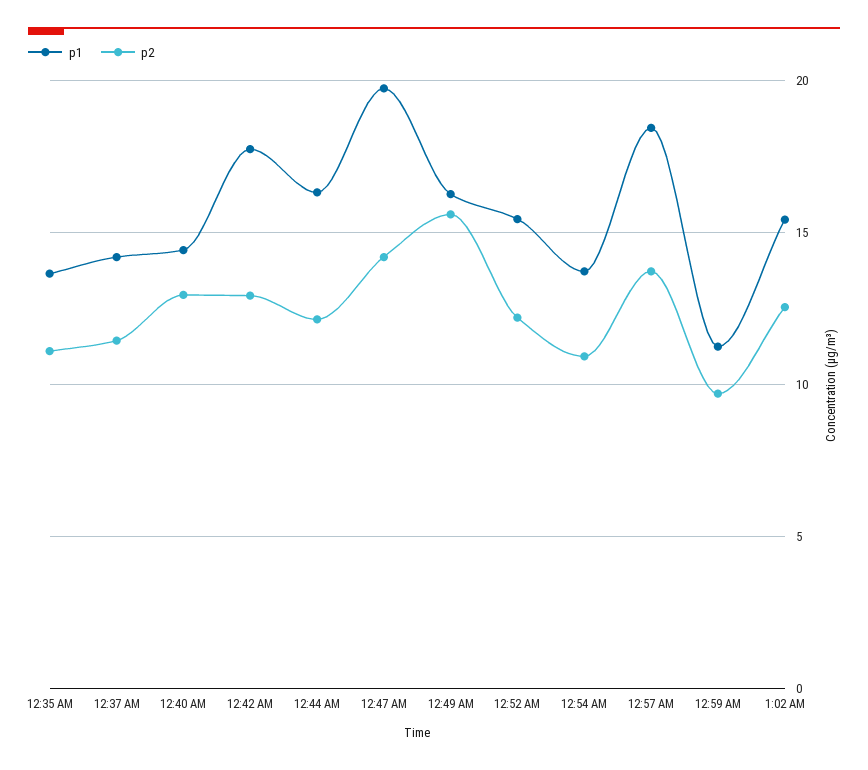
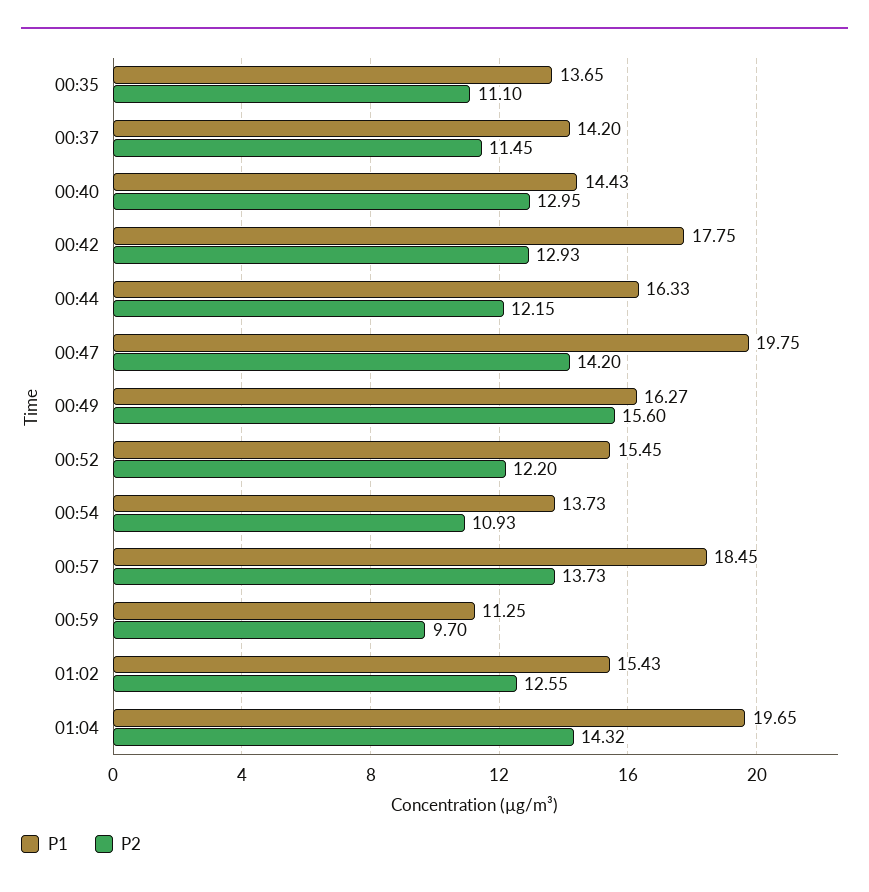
p1, 01:04: none -> 19.65
p2, 01:04: none -> 14.32

